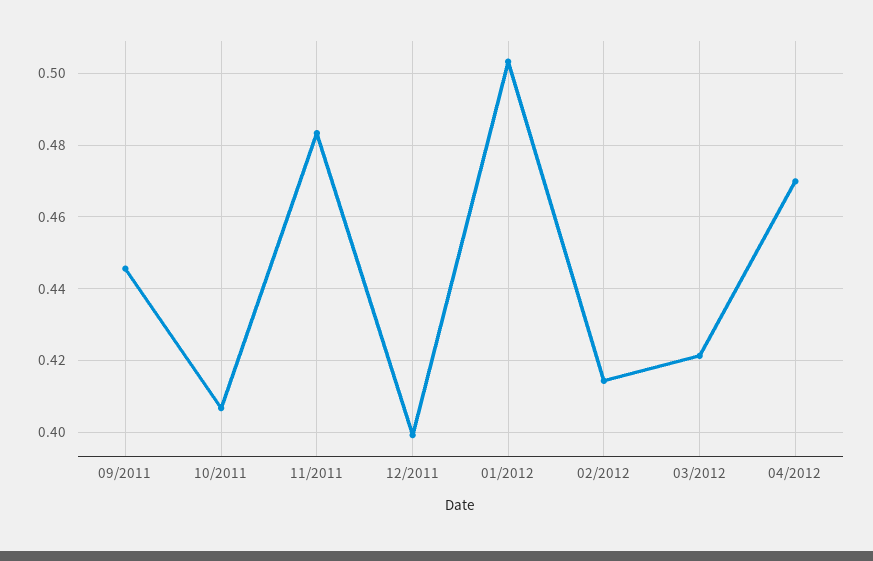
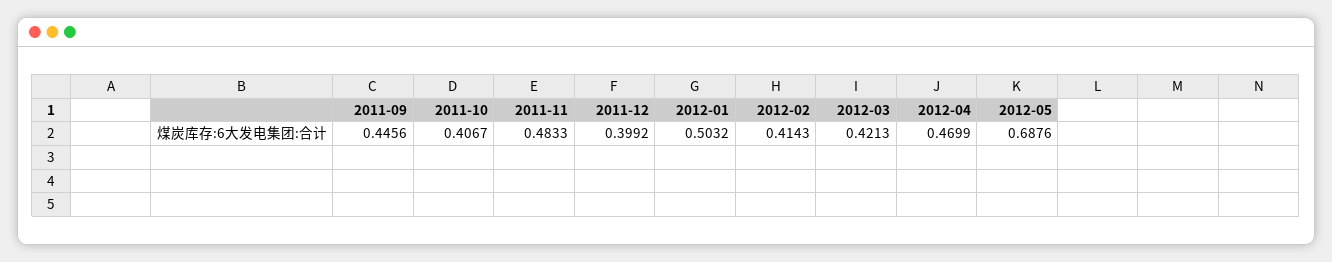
2012-05: none -> 0.6876

